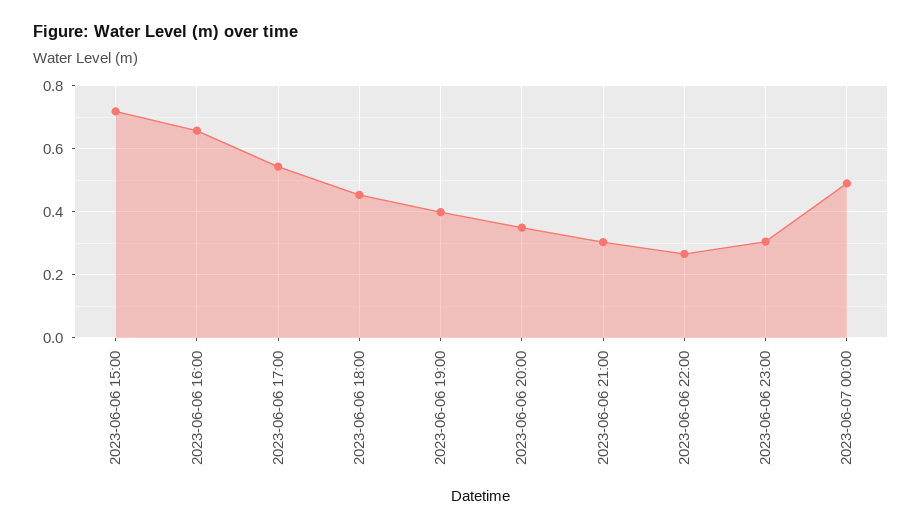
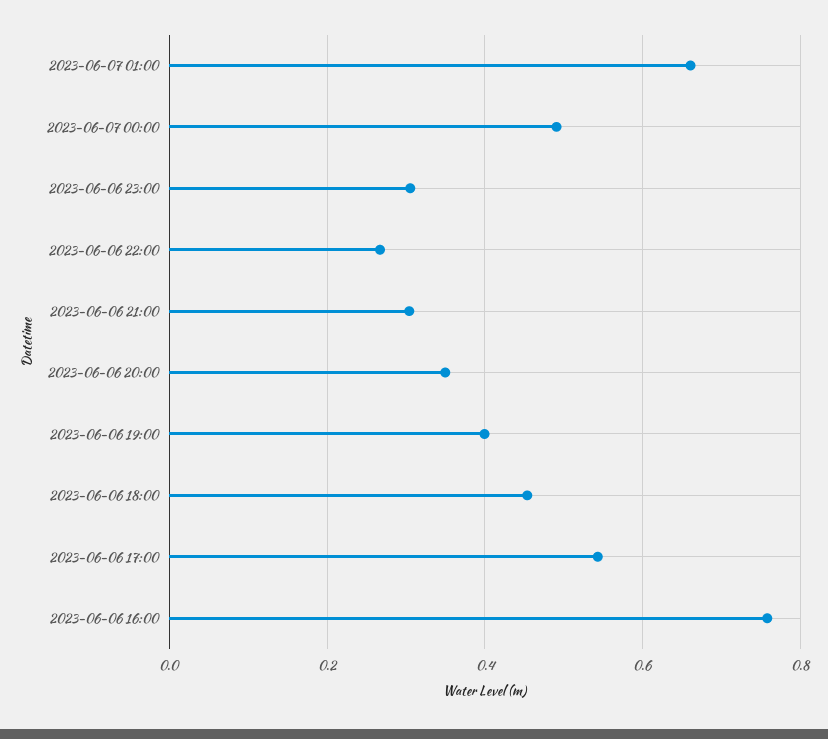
2023-06-06 15:00: 0.72 -> none
2023-06-06 16:00: 0.66 -> 0.76
2023-06-07 01:00: none -> 0.66

